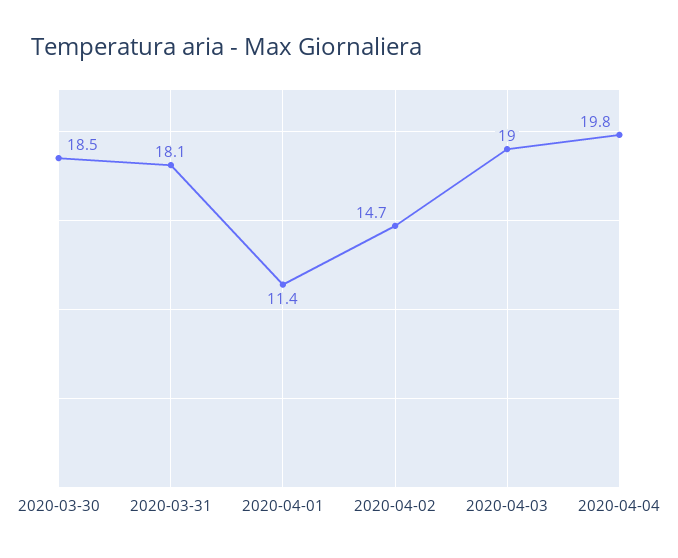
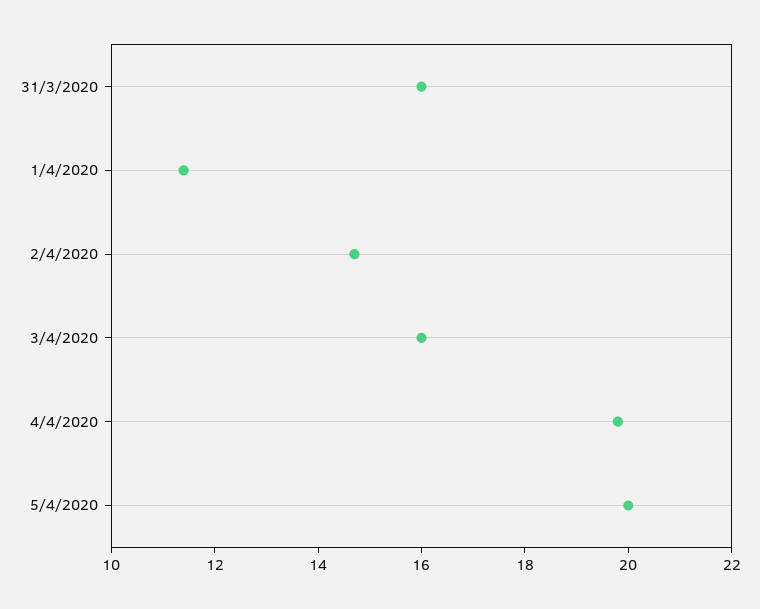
2020-03-30: 18.5 -> none
2020-03-31: 18.1 -> 16
2020-04-03: 19 -> 16
5/4/2020: none -> 20

